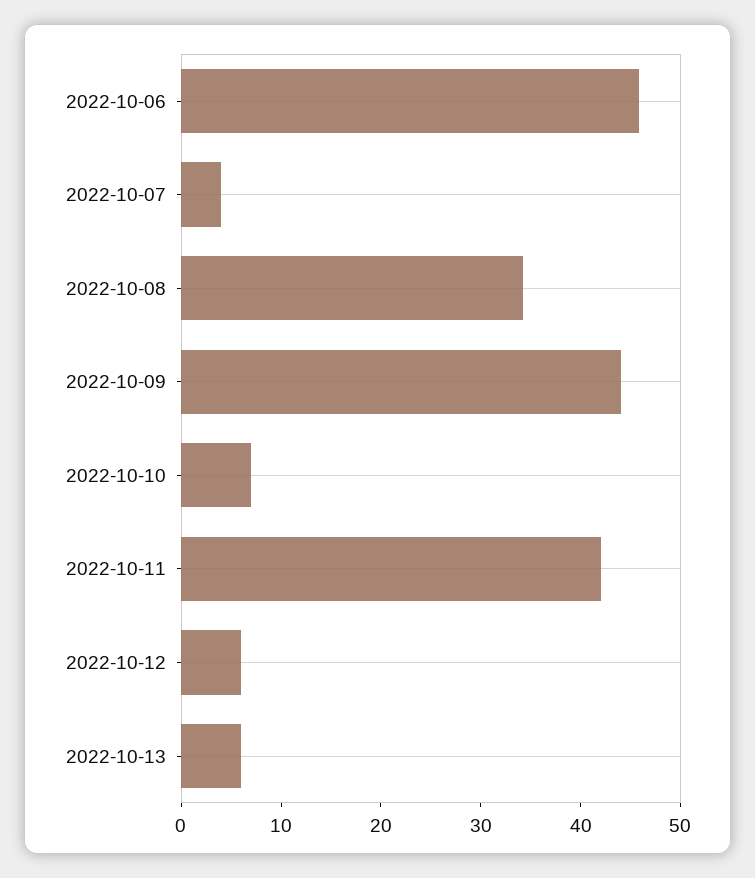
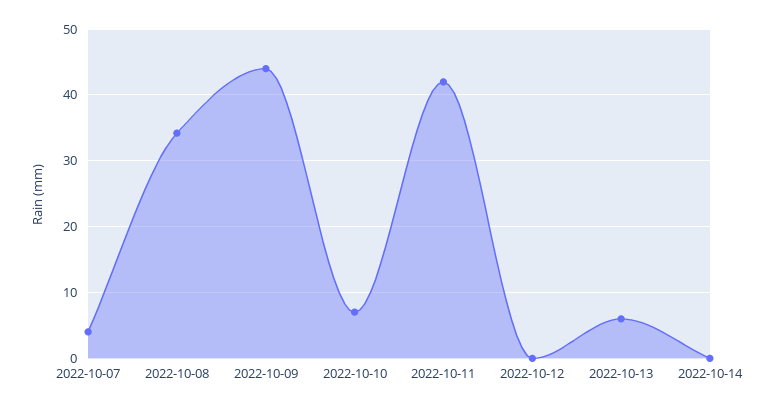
2022-10-06: 46 -> none
2022-10-12: 6 -> 0
2022-10-14: none -> 0

